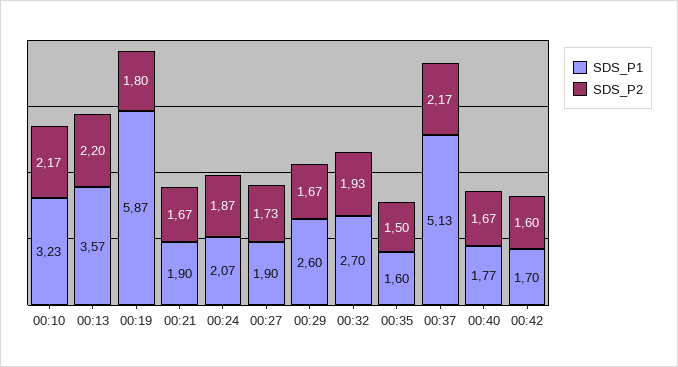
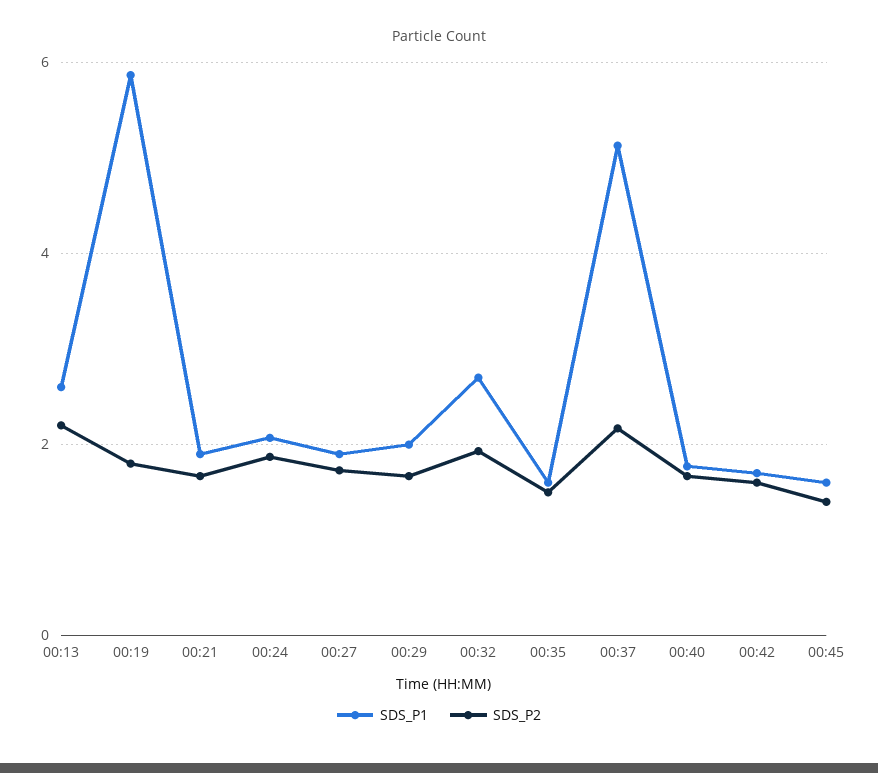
SDS_P1, 00:10: 3.23 -> none
SDS_P2, 00:10: 2.17 -> none
SDS_P1, 00:13: 3.57 -> 2.6
SDS_P1, 00:29: 2.6 -> 2
SDS_P1, 00:45: none -> 1.6
SDS_P2, 00:45: none -> 1.4

